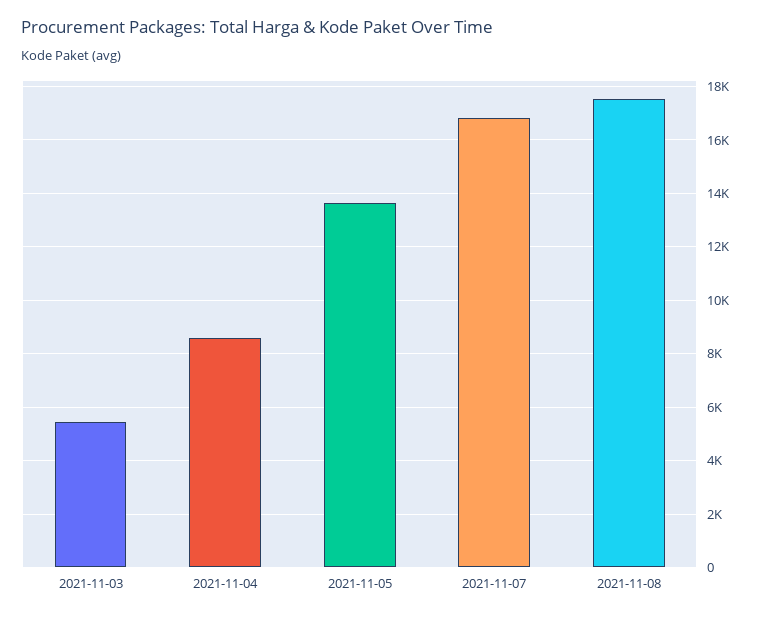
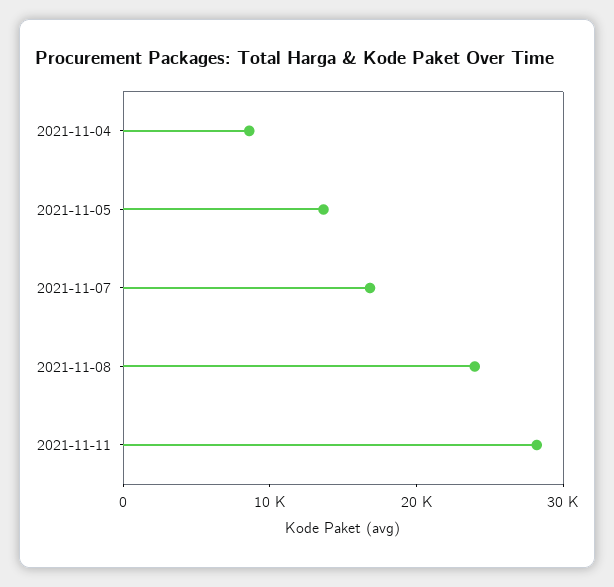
2021-11-03: 5500 -> none
2021-11-08: 17500 -> 24000
2021-11-11: none -> 28000

